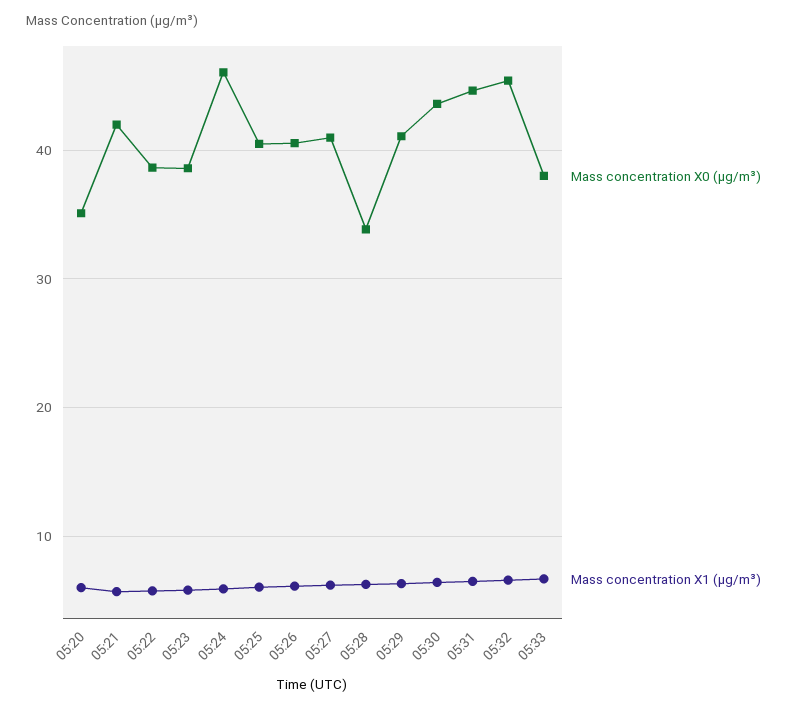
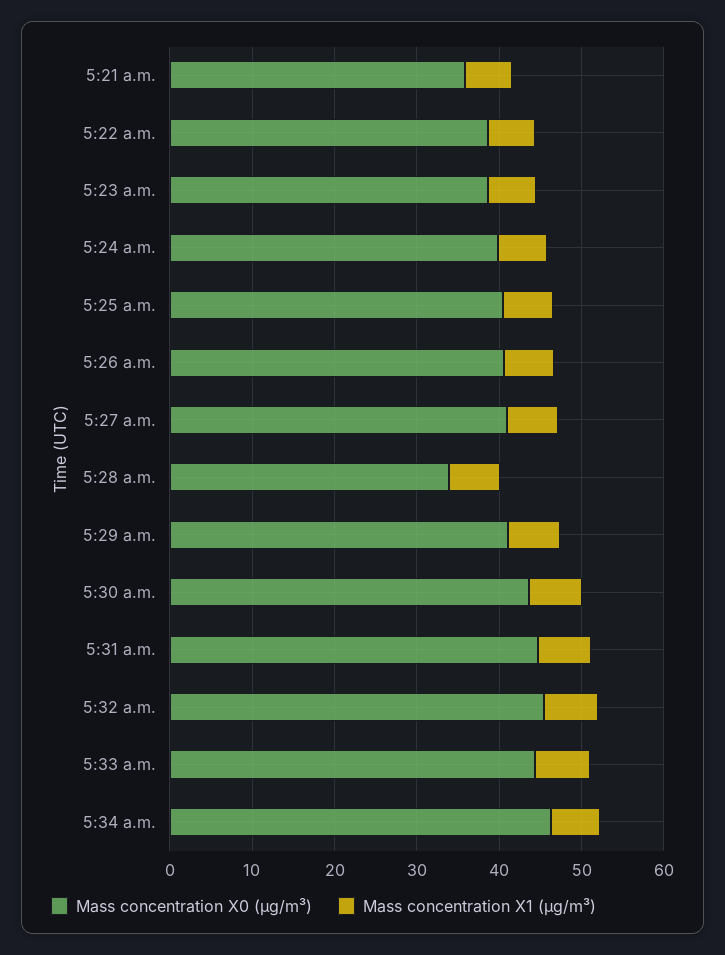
Mass concentration X0 (μg/m³), 05:20: 35 -> none
Mass concentration X1 (μg/m³), 05:20: 6 -> none
Mass concentration X0 (μg/m³), 05:21: 42 -> 36
Mass concentration X0 (μg/m³), 05:24: 46 -> 40
Mass concentration X0 (μg/m³), 05:33: 38 -> 44
Mass concentration X0 (μg/m³), 5:34 a.m.: none -> 46
Mass concentration X1 (μg/m³), 5:34 a.m.: none -> 6

